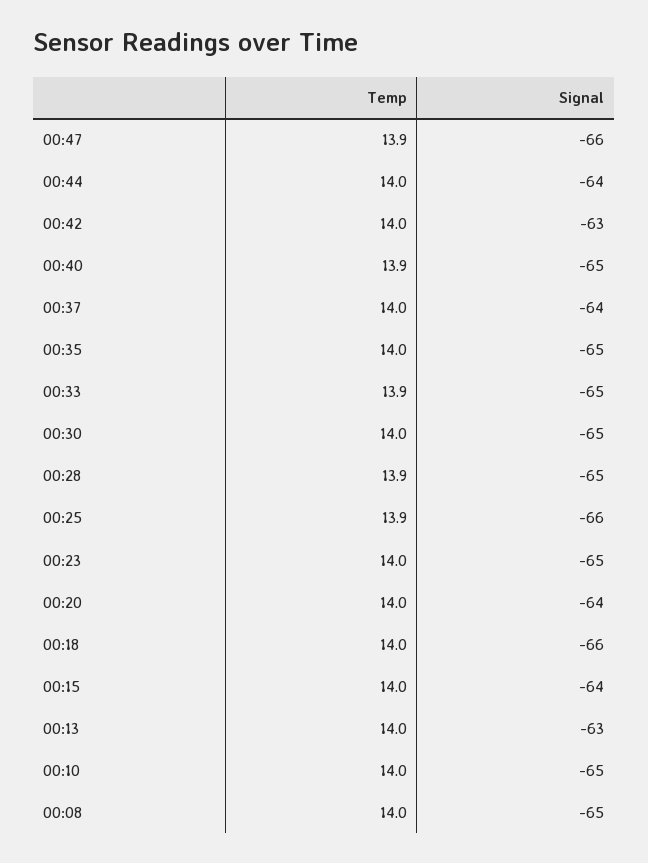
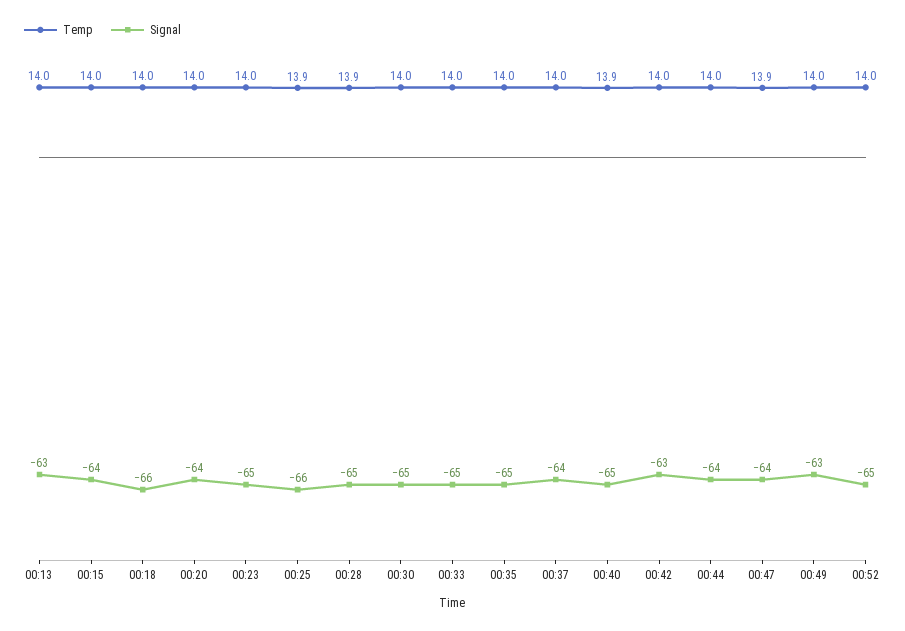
Signal, 00:47: -66 -> -64
Temp, 00:33: 13.9 -> 14
Temp, 00:10: 14 -> none
Signal, 00:10: -65 -> none
Temp, 00:08: 14 -> none
Signal, 00:08: -65 -> none
Temp, 00:49: none -> 14
Signal, 00:49: none -> -63
Temp, 00:52: none -> 14
Signal, 00:52: none -> -65

